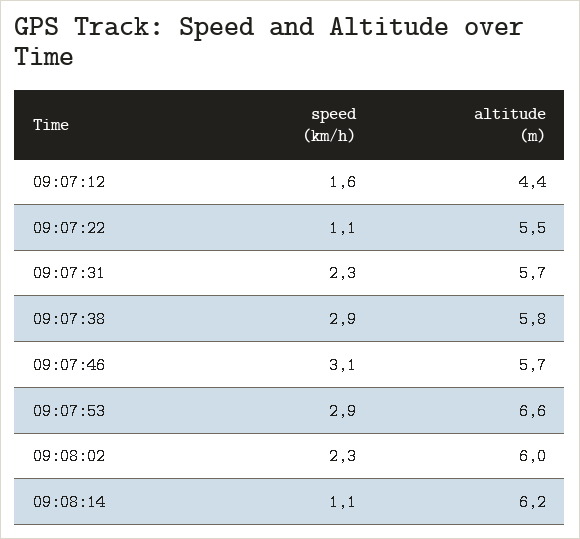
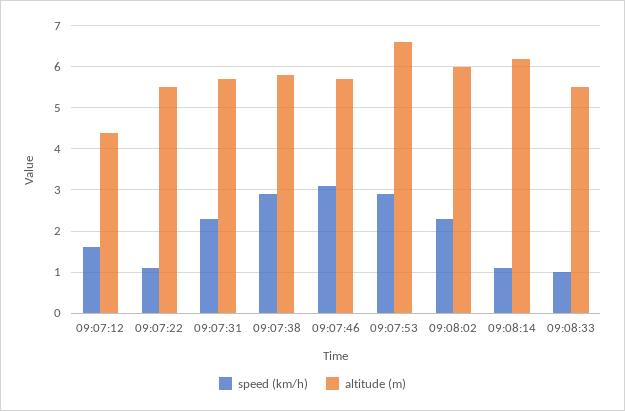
speed (km/h), 09:08:33: none -> 1
altitude (m), 09:08:33: none -> 5.5

